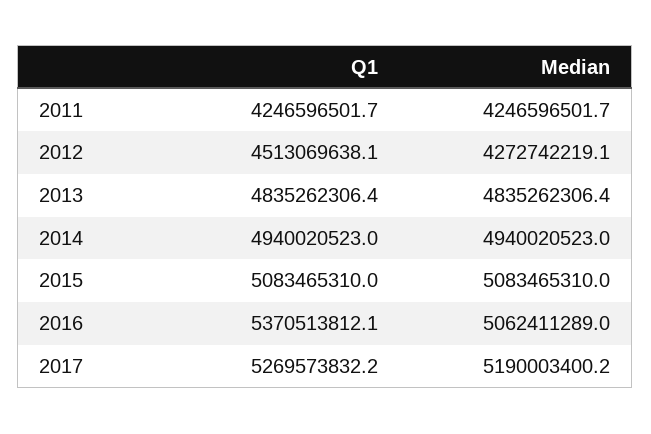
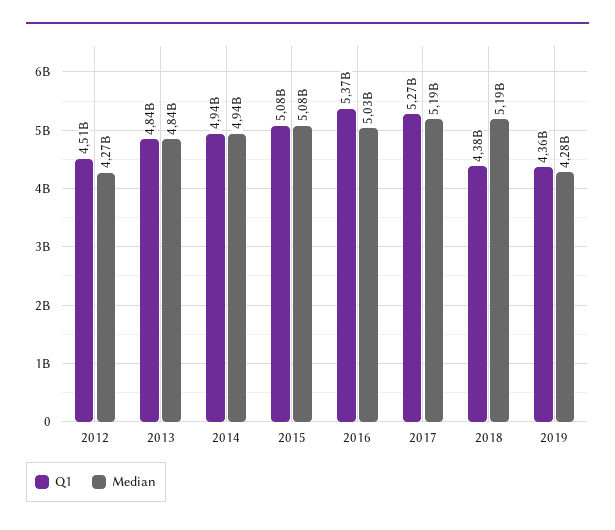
Q1, 2011: 4246596501.7 -> none
Median, 2011: 4246596501.7 -> none
Median, 2016: 5062411289 -> 5030000000
Q1, 2018: none -> 4380000000
Median, 2018: none -> 5190000000
Q1, 2019: none -> 4360000000
Median, 2019: none -> 4280000000

